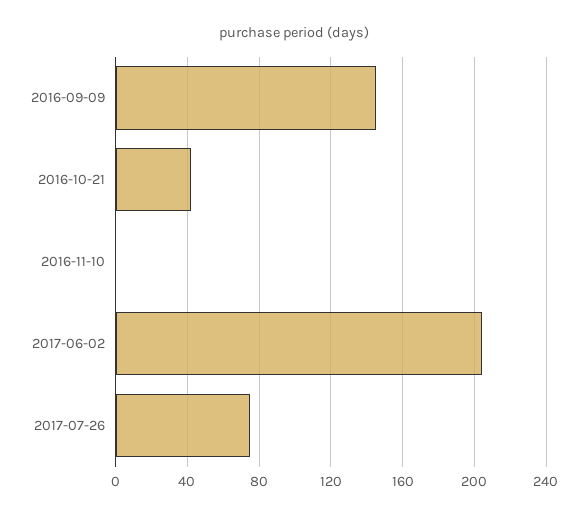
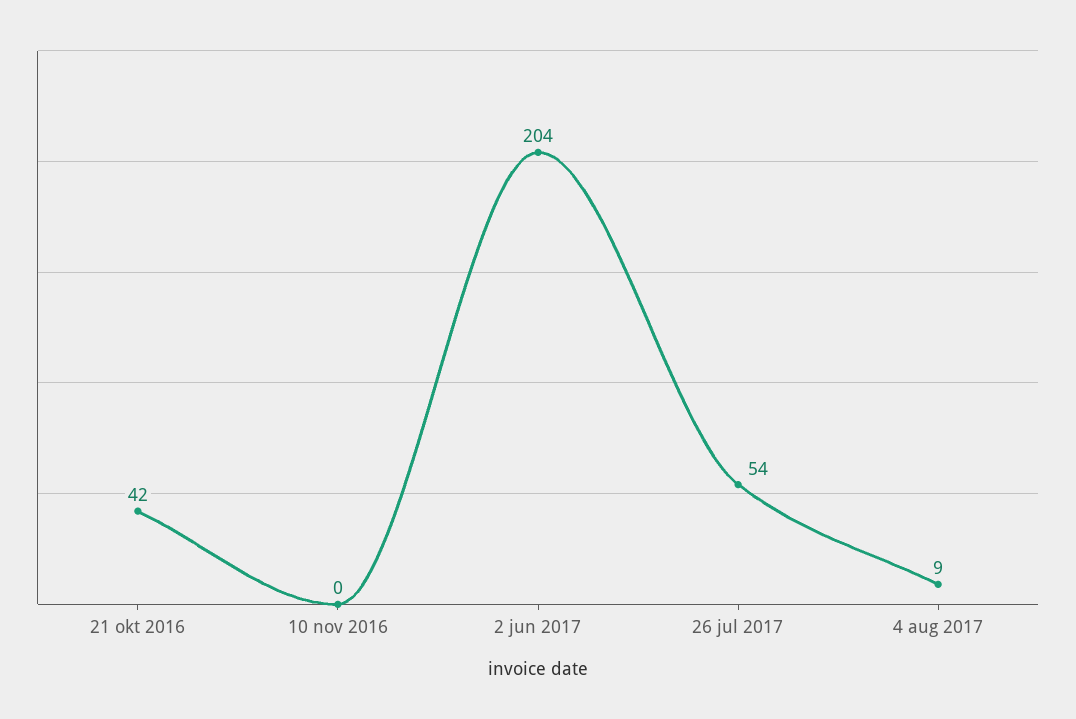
2016-09-09: 145 -> none
2017-07-26: 75 -> 54
4 aug 2017: none -> 9

